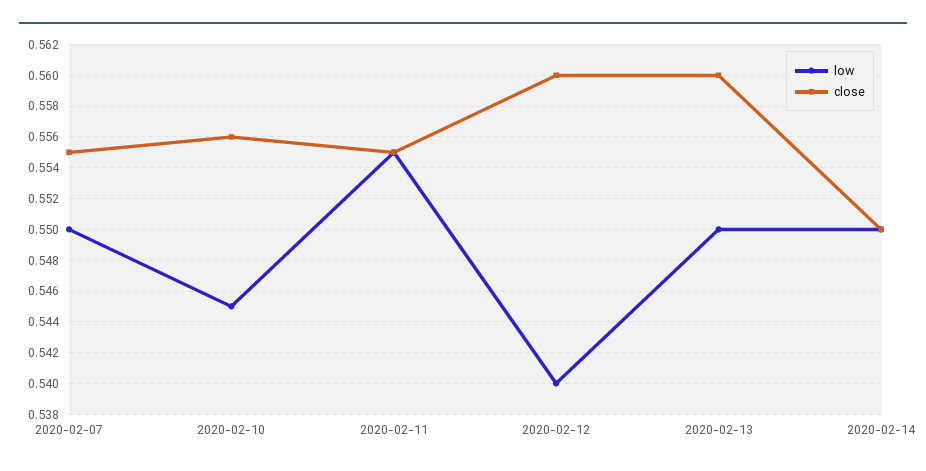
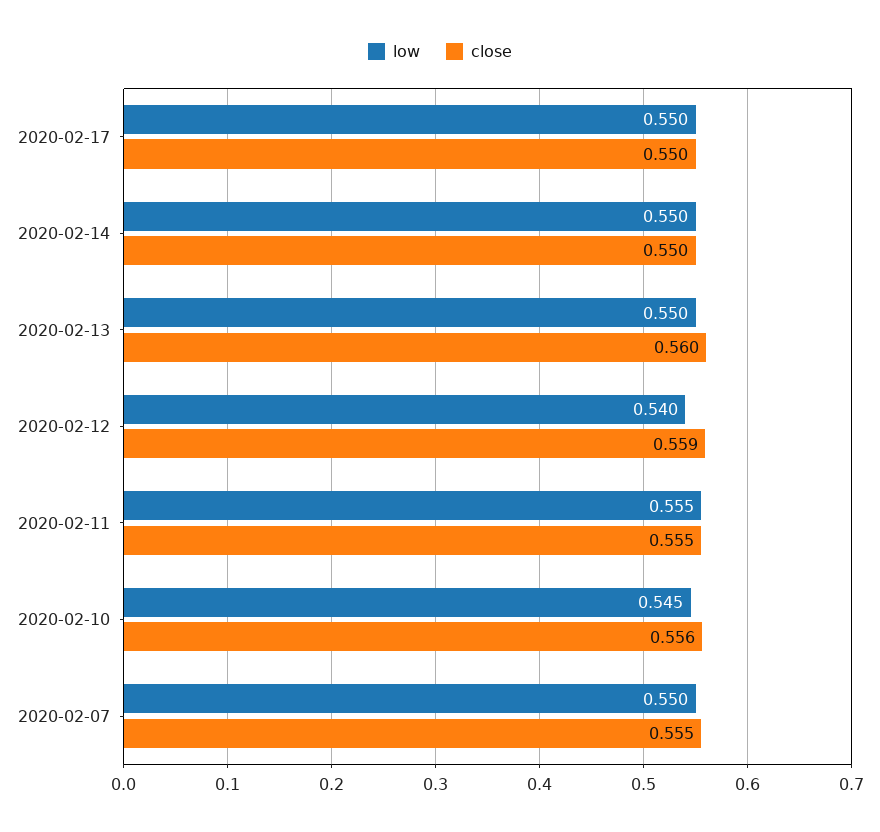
close, 2020-02-12: 0.56 -> 0.559
low, 2020-02-17: none -> 0.55
close, 2020-02-17: none -> 0.55

